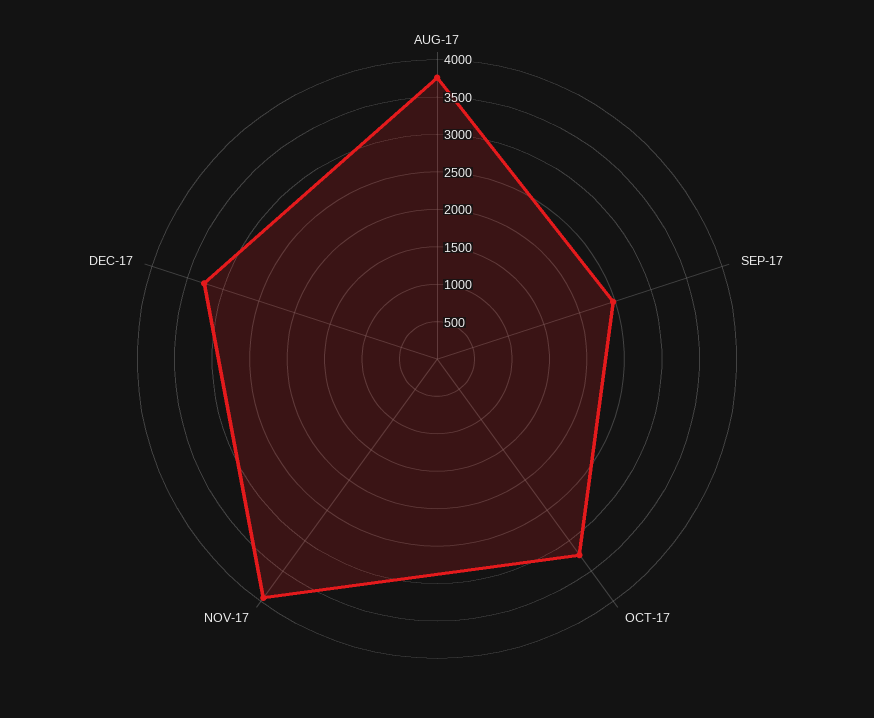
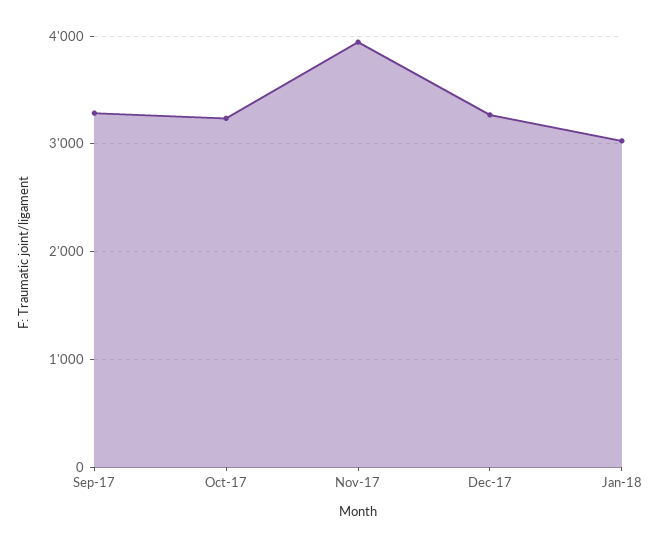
AUG-17: 3750 -> none
SEP-17: 2500 -> 3300
Jan-18: none -> 3000

